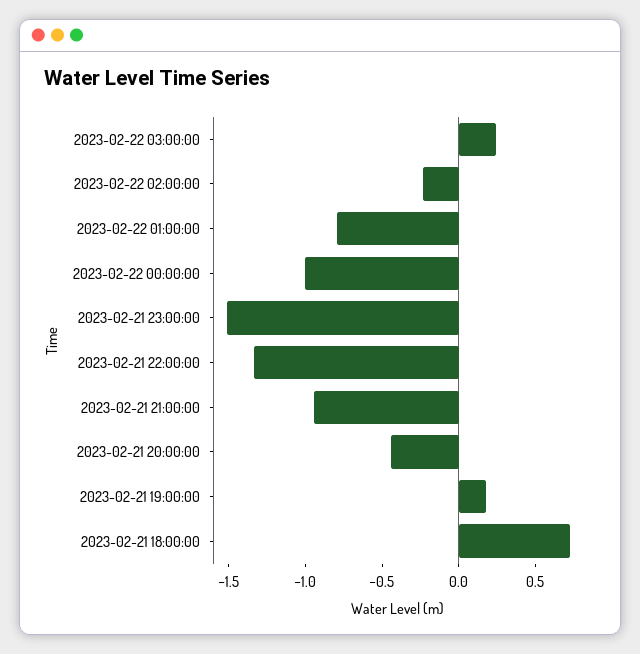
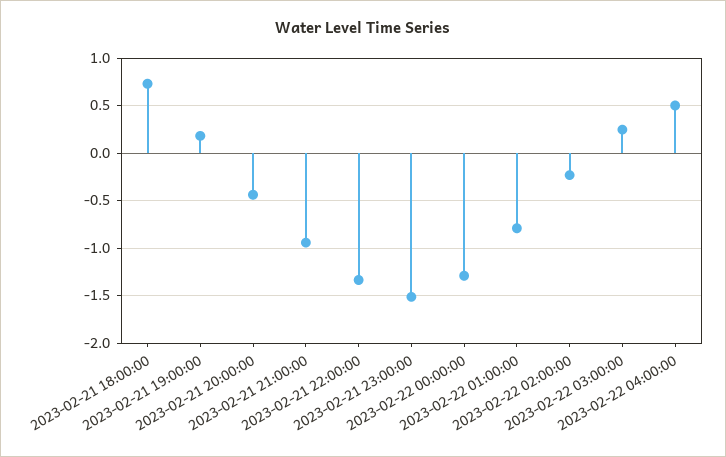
2023-02-22 00:00:00: -1 -> -1.3
2023-02-22 04:00:00: none -> 0.5

